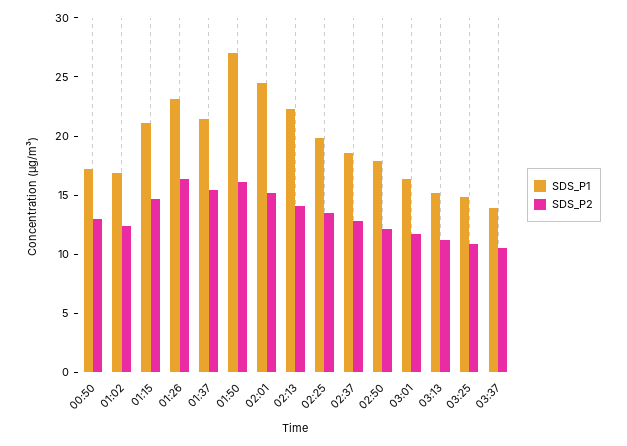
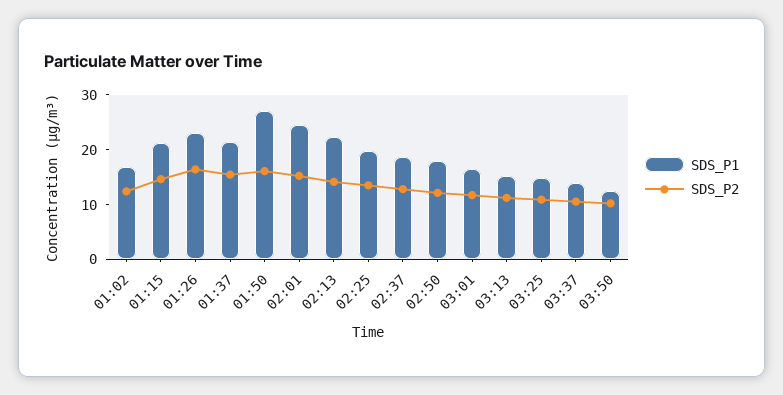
SDS_P1, 00:50: 17 -> none
SDS_P2, 00:50: 13 -> none
SDS_P1, 03:50: none -> 12
SDS_P2, 03:50: none -> 10

